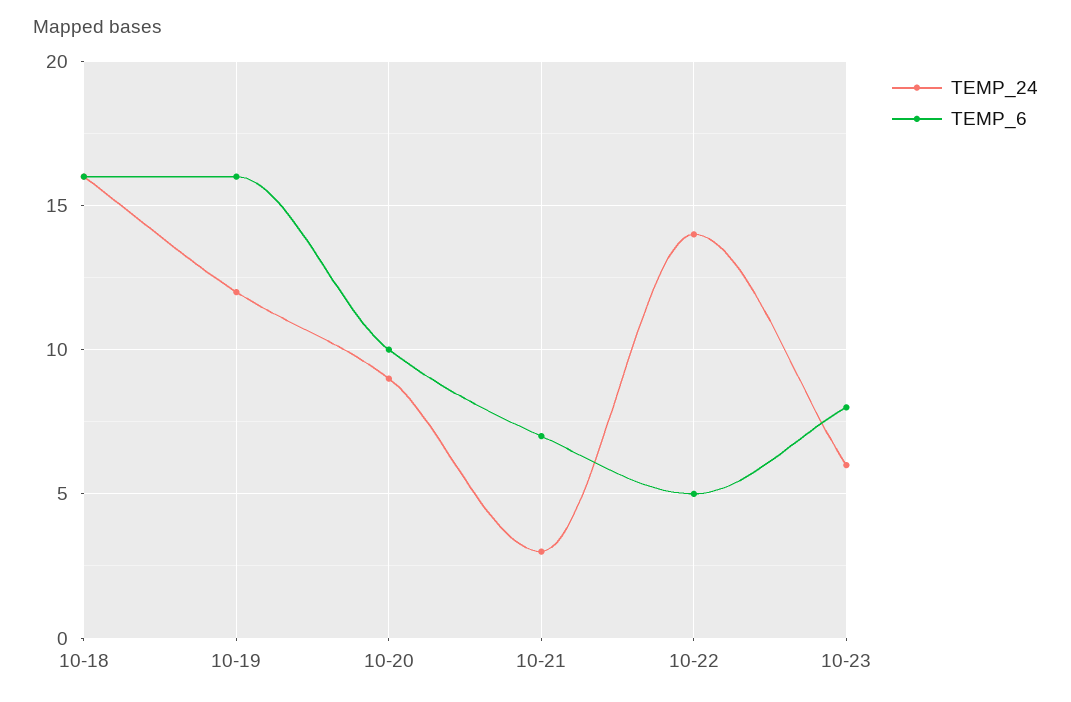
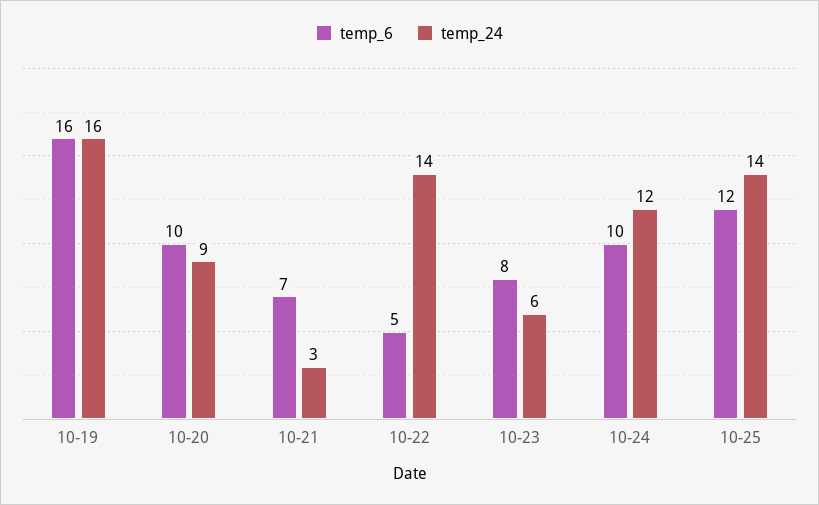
TEMP_24, 10-18: 16 -> none
TEMP_6, 10-18: 16 -> none
TEMP_24, 10-19: 12 -> 16
TEMP_6, 10-24: none -> 10
TEMP_24, 10-24: none -> 12
TEMP_6, 10-25: none -> 12
TEMP_24, 10-25: none -> 14

